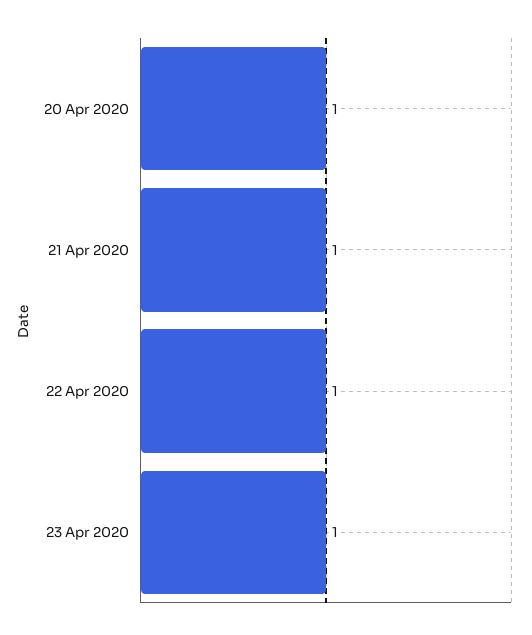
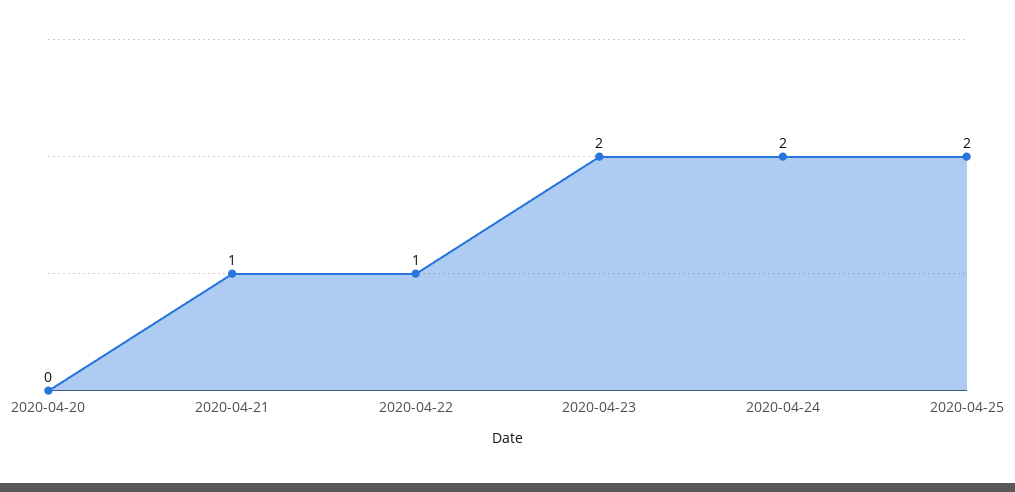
20 Apr 2020: 1 -> 0
23 Apr 2020: 1 -> 2
2020-04-24: none -> 2
2020-04-25: none -> 2

